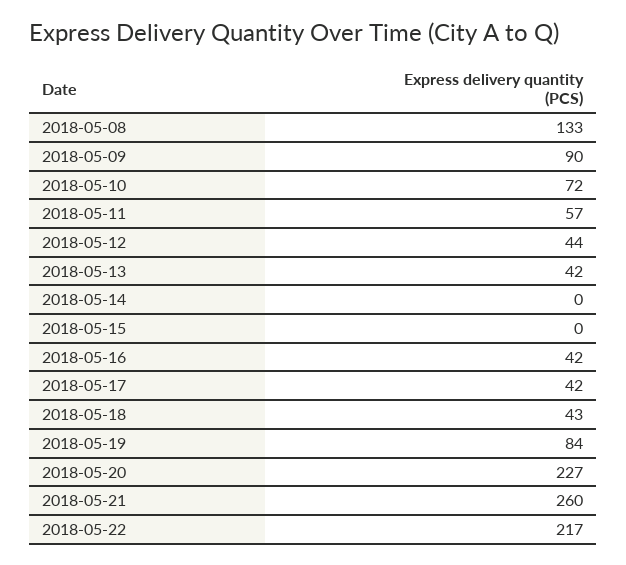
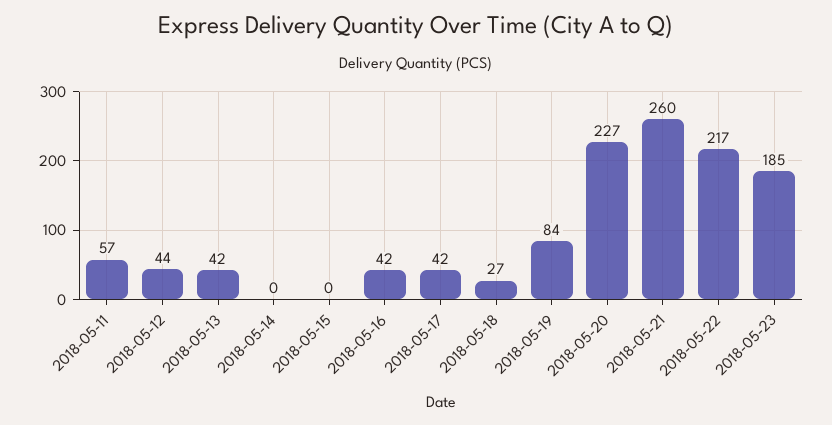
2018-05-08: 133 -> none
2018-05-09: 90 -> none
2018-05-10: 72 -> none
2018-05-18: 43 -> 27
2018-05-23: none -> 185

